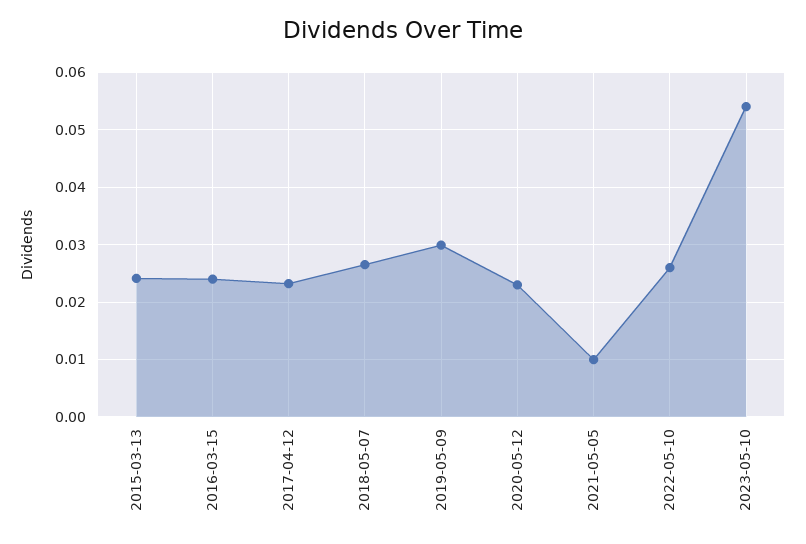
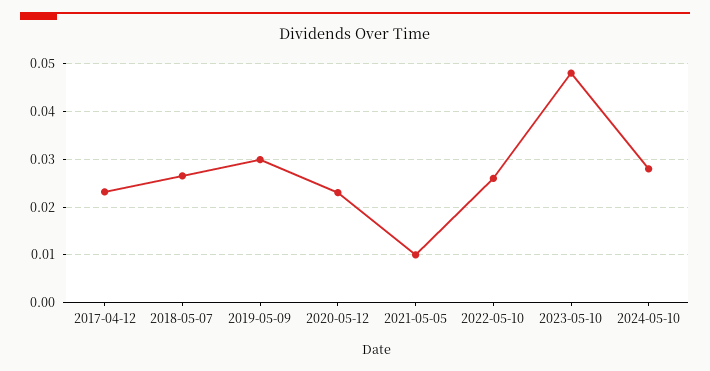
2015-03-13: 0.024 -> none
2016-03-15: 0.024 -> none
2023-05-10: 0.054 -> 0.048
2024-05-10: none -> 0.028

